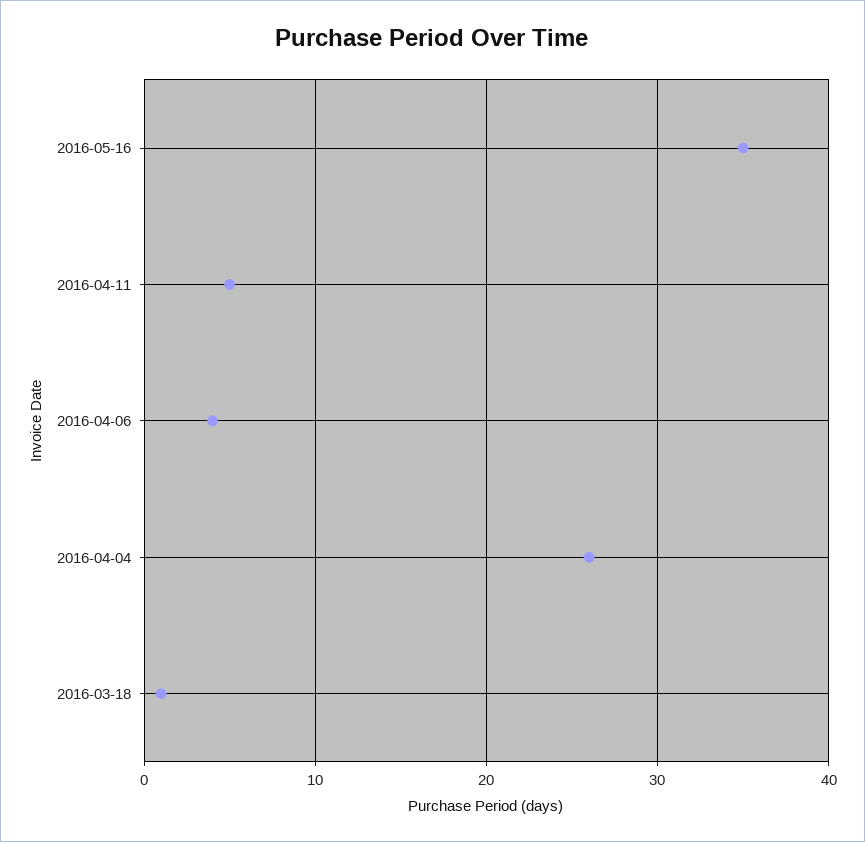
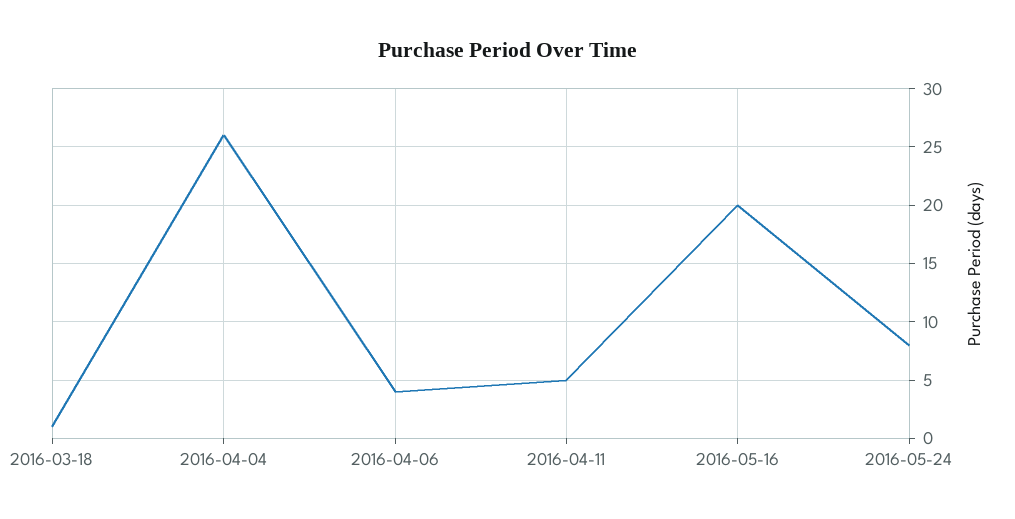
2016-05-16: 35 -> 20
2016-05-24: none -> 8

